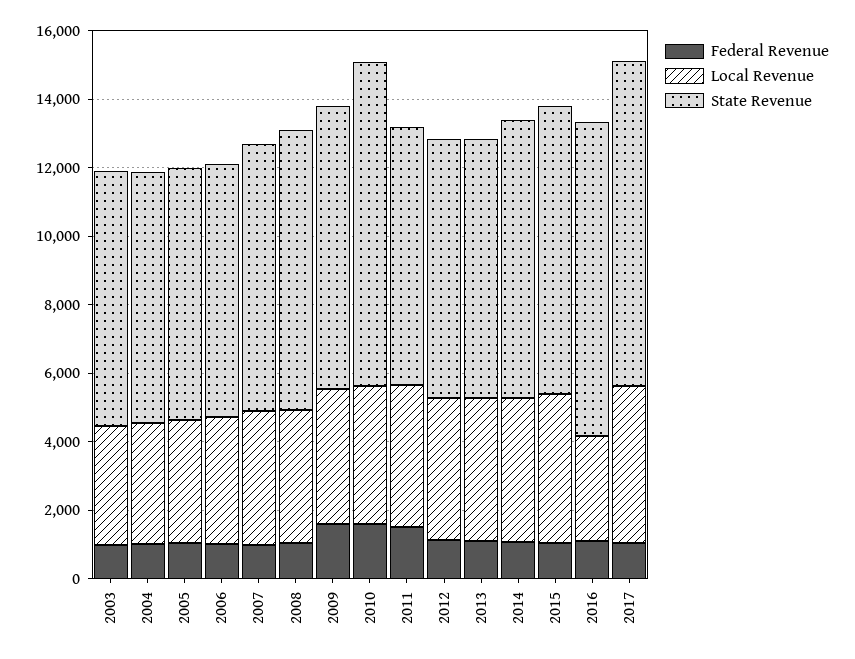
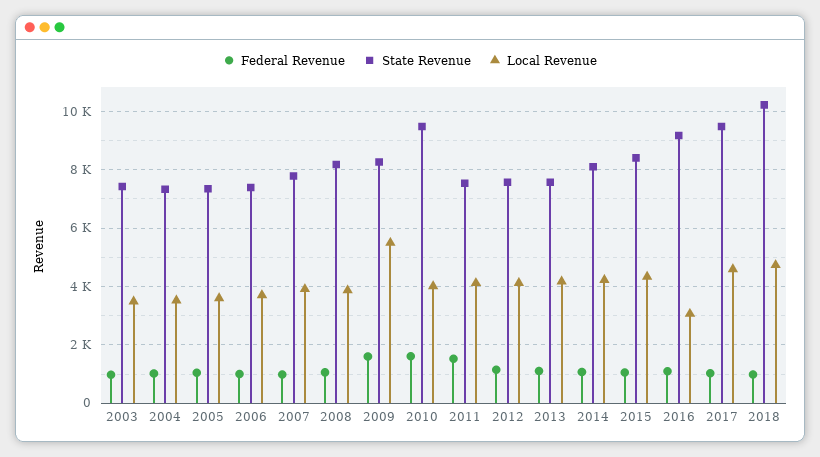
Local Revenue, 2009: 4000 -> 5500
Federal Revenue, 2018: none -> 1000
State Revenue, 2018: none -> 10250
Local Revenue, 2018: none -> 4750

